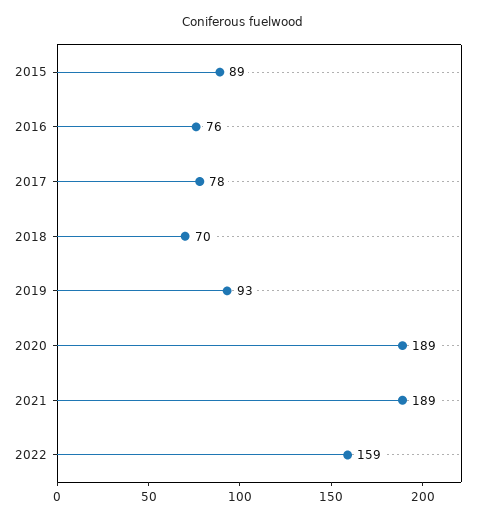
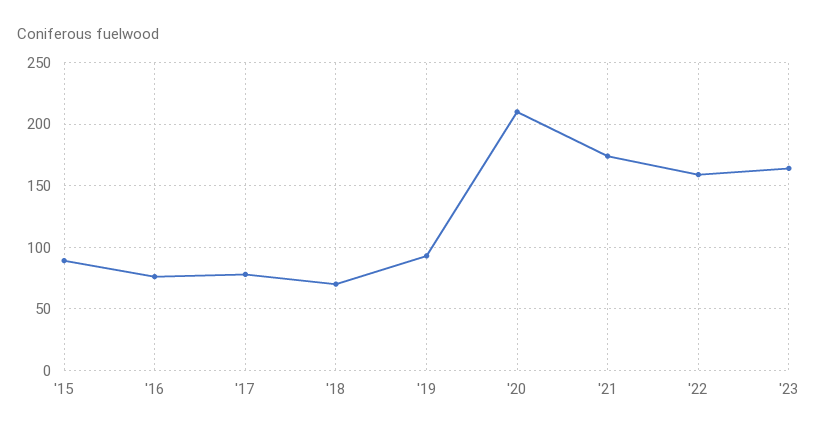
2020: 189 -> 210
2021: 189 -> 175
'23: none -> 165

